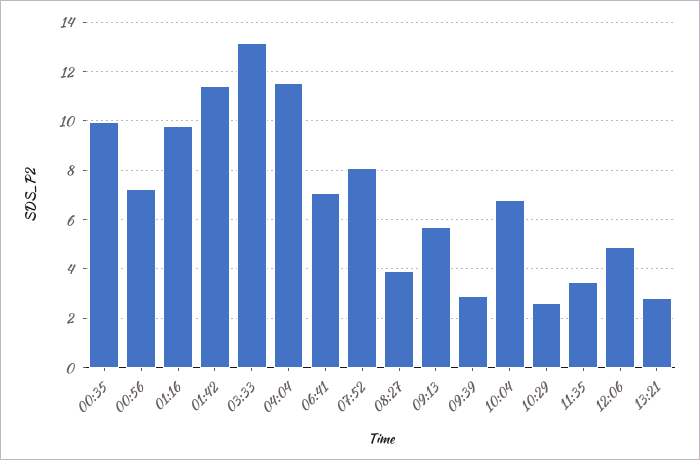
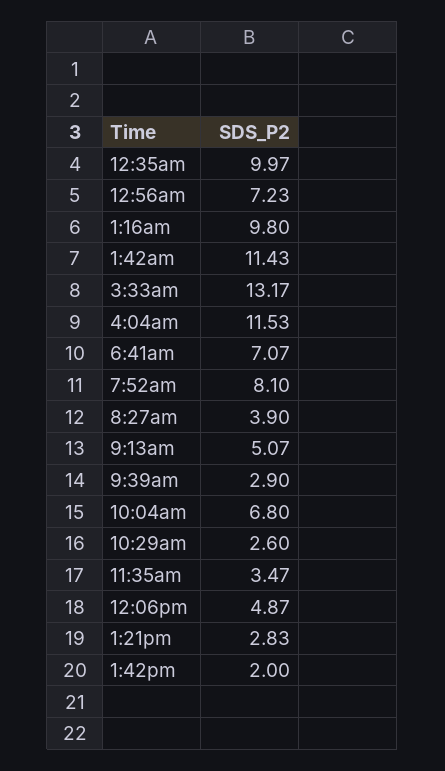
09:13: 5.75 -> 5.07
1:42pm: none -> 2

